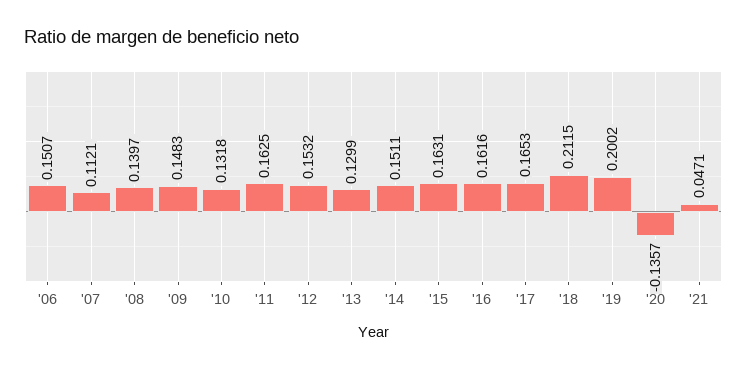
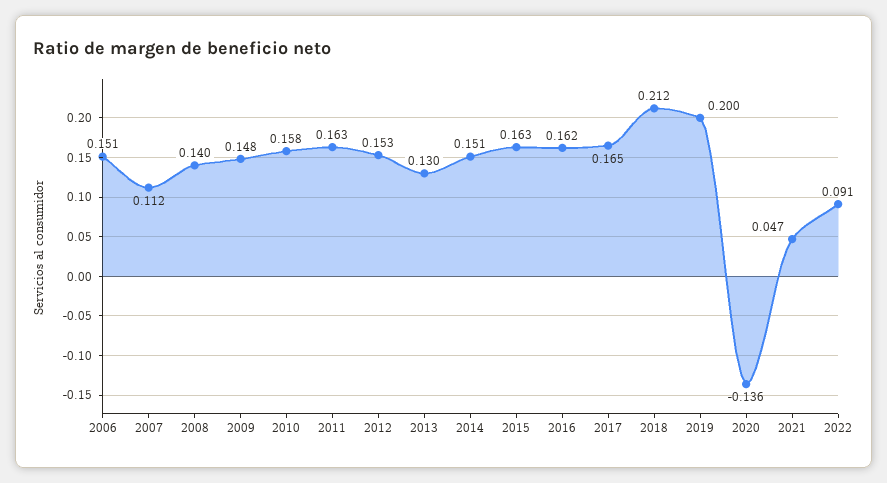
'10: 0.1318 -> 0.158
2022: none -> 0.091

